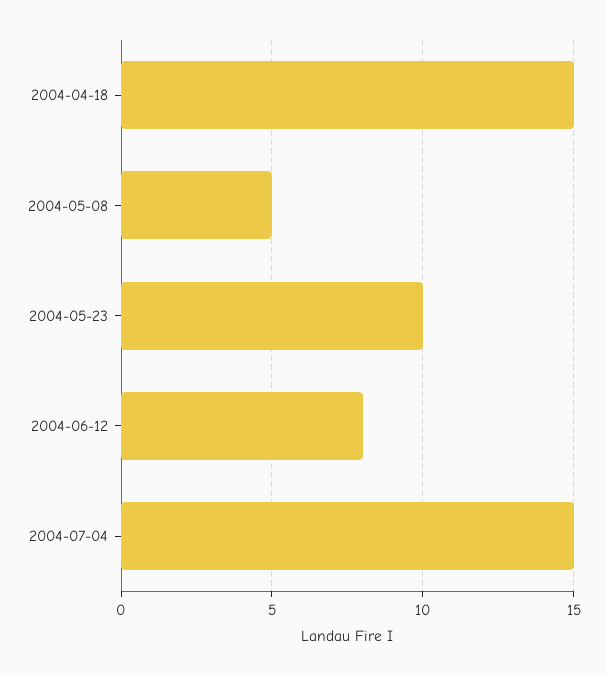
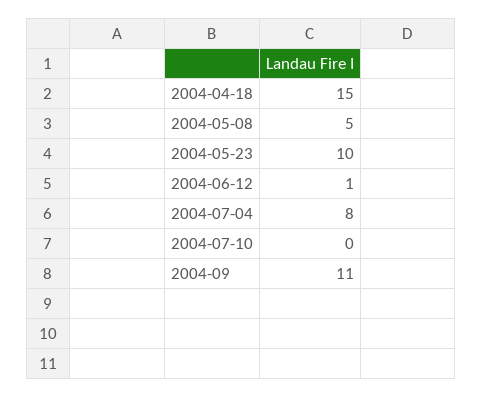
2004-06-12: 8 -> 1
2004-07-04: 15 -> 8
2004-07-10: none -> 0
2004-09: none -> 11

